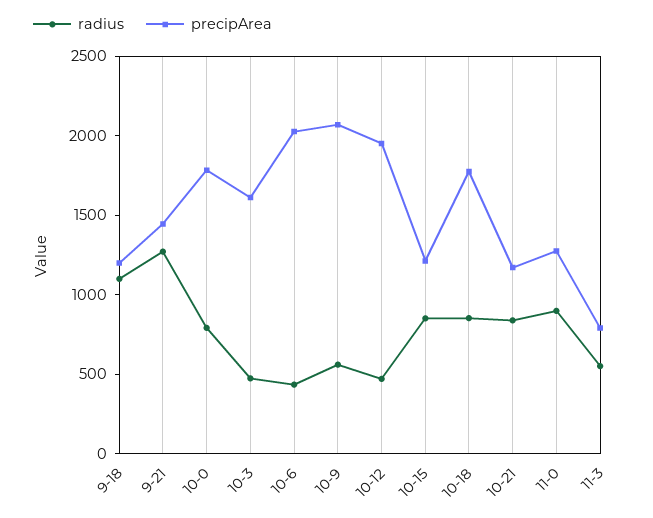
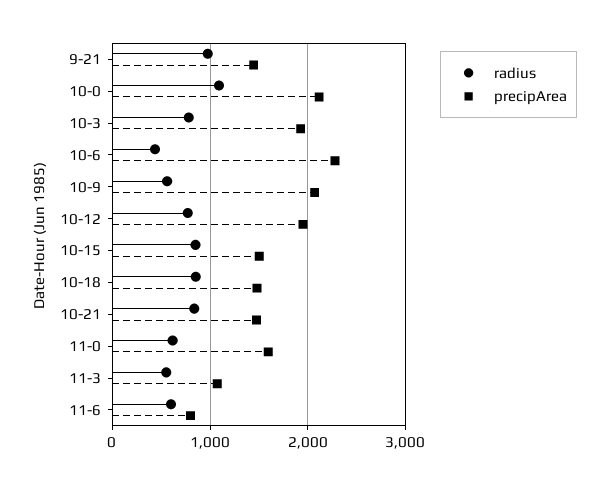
radius, 9-18: 1100 -> none
precipArea, 9-18: 1200 -> none
radius, 9-21: 1300 -> 1000
radius, 10-0: 800 -> 1100
precipArea, 10-0: 1800 -> 2100
radius, 10-3: 500 -> 800
precipArea, 10-3: 1600 -> 1900
precipArea, 10-6: 2000 -> 2300
radius, 10-12: 500 -> 800
precipArea, 10-15: 1200 -> 1500
precipArea, 10-18: 1800 -> 1500
precipArea, 10-21: 1200 -> 1500
radius, 11-0: 900 -> 600
precipArea, 11-0: 1300 -> 1600
precipArea, 11-3: 800 -> 1100
radius, 11-6: none -> 600
precipArea, 11-6: none -> 800

